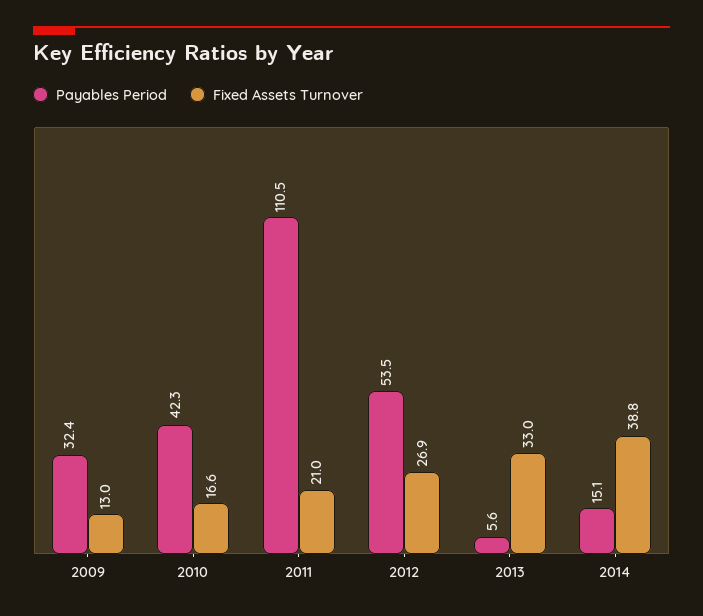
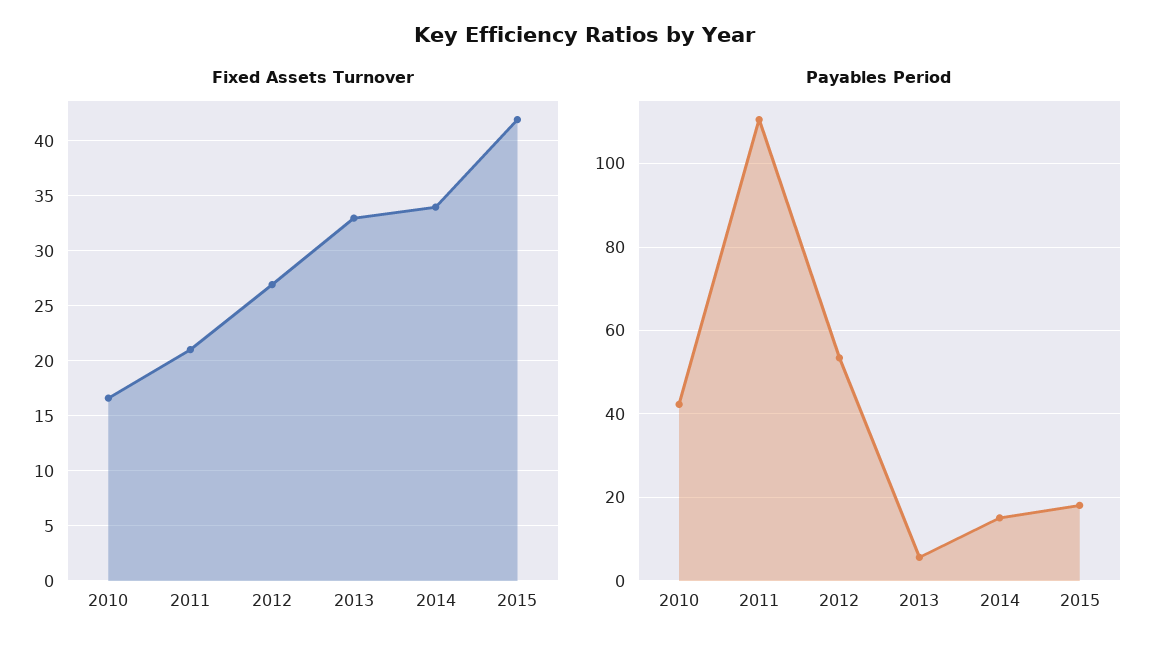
Payables Period, 2009: 32.4 -> none
Fixed Assets Turnover, 2009: 13 -> none
Fixed Assets Turnover, 2014: 38.8 -> 34
Fixed Assets Turnover, 2015: none -> 42
Payables Period, 2015: none -> 18

